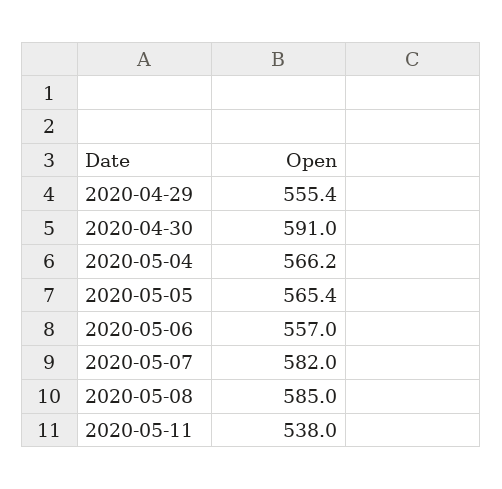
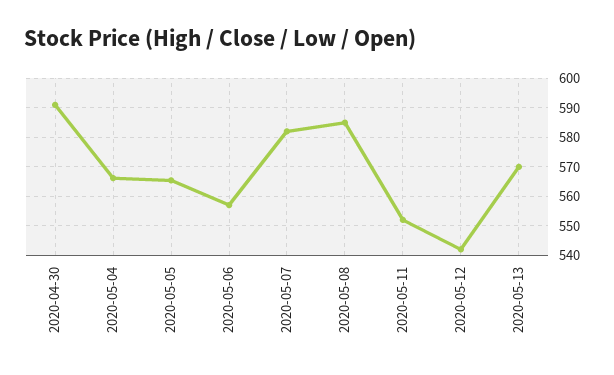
2020-04-29: 555.4 -> none
2020-05-11: 538 -> 552.5
2020-05-12: none -> 542.5
2020-05-13: none -> 570

